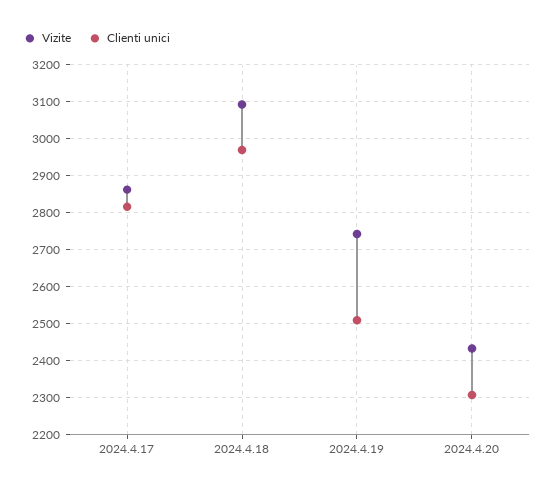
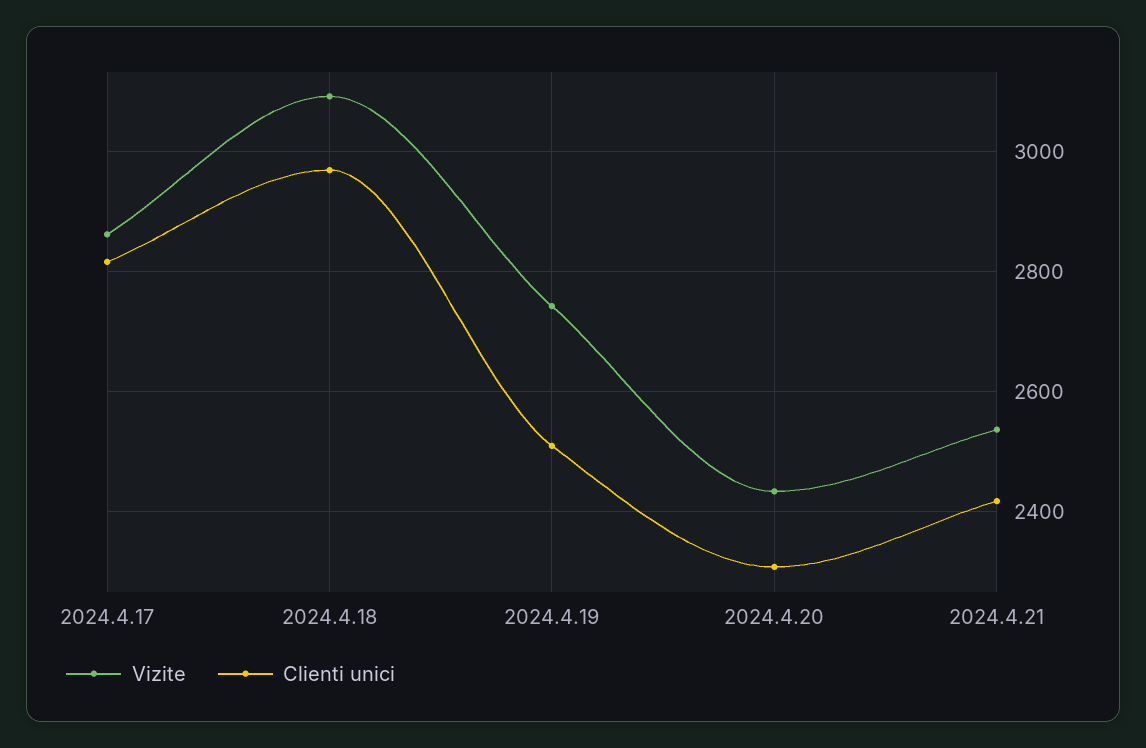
Vizite, 2024.4.21: none -> 2540
Clienti unici, 2024.4.21: none -> 2420

